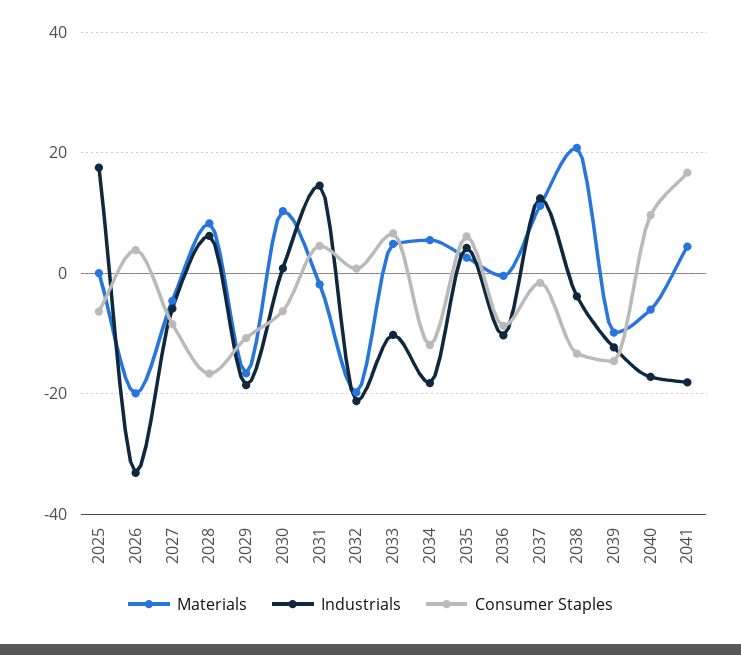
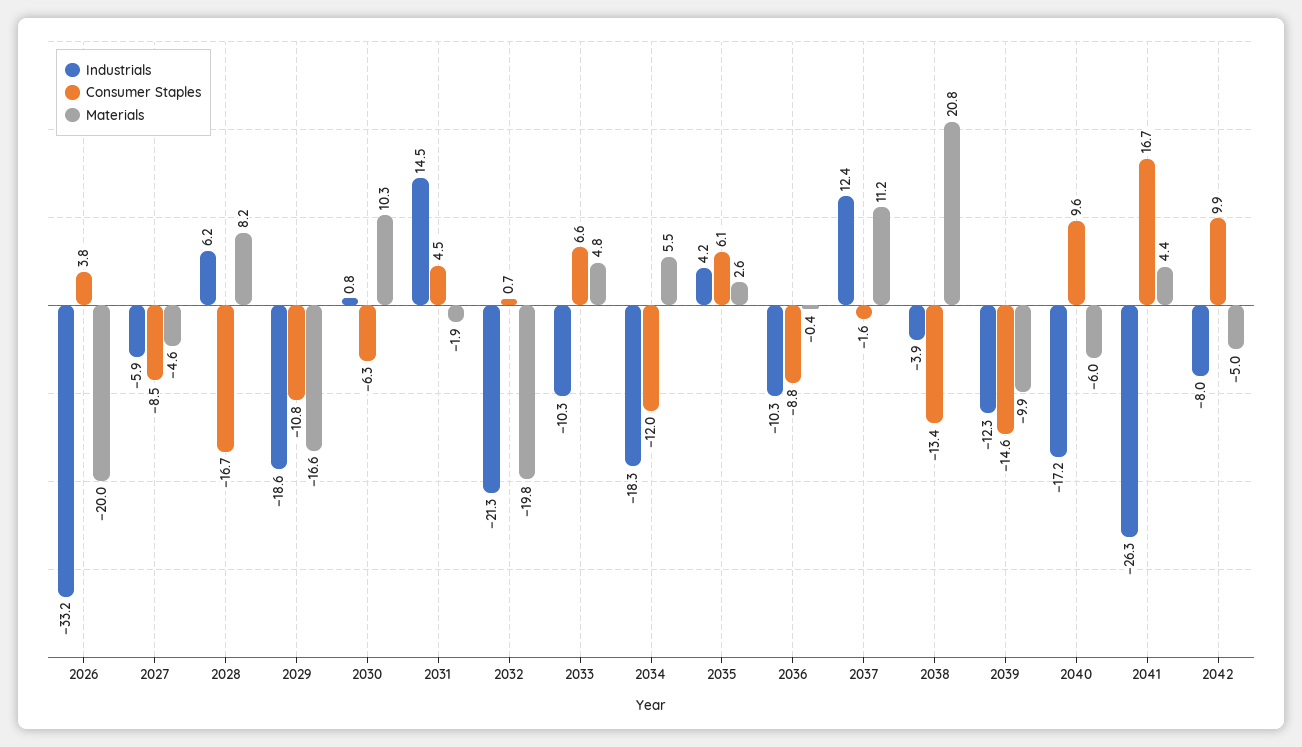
Materials, 2025: 0 -> none
Industrials, 2025: 18 -> none
Consumer Staples, 2025: -6 -> none
Industrials, 2041: -18 -> -26.3
Industrials, 2042: none -> -8
Consumer Staples, 2042: none -> 9.9
Materials, 2042: none -> -5

